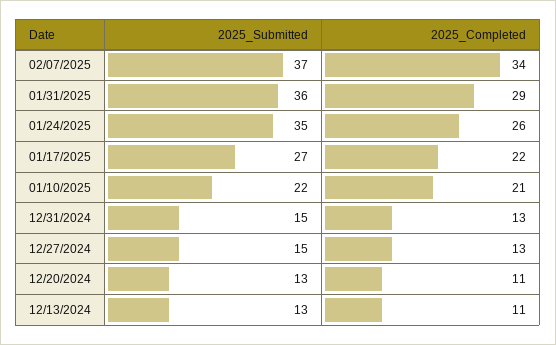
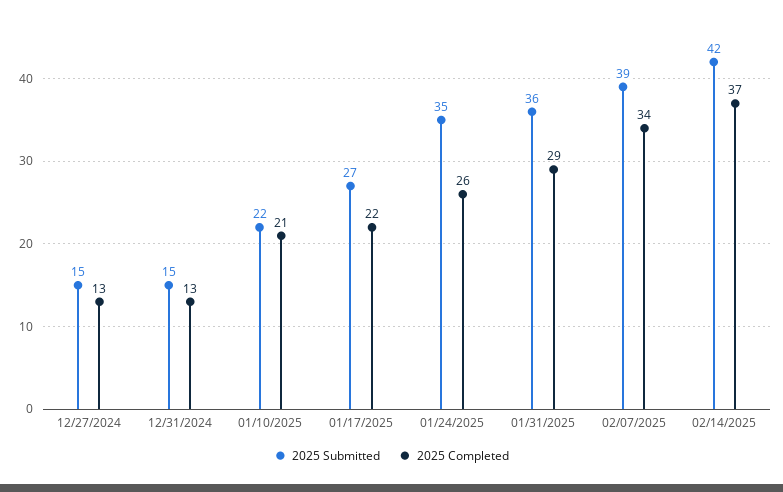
2025_Submitted, 02/07/2025: 37 -> 39
2025_Submitted, 12/20/2024: 13 -> none
2025_Completed, 12/20/2024: 11 -> none
2025_Submitted, 12/13/2024: 13 -> none
2025_Completed, 12/13/2024: 11 -> none
2025_Submitted, 02/14/2025: none -> 42
2025_Completed, 02/14/2025: none -> 37

